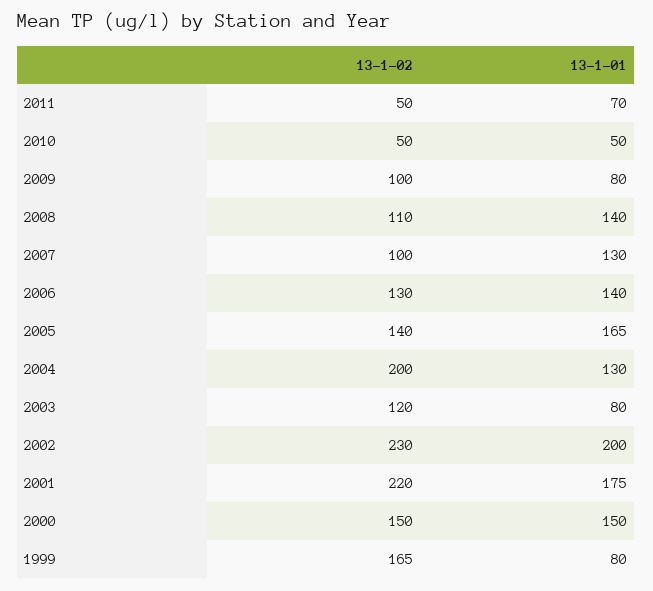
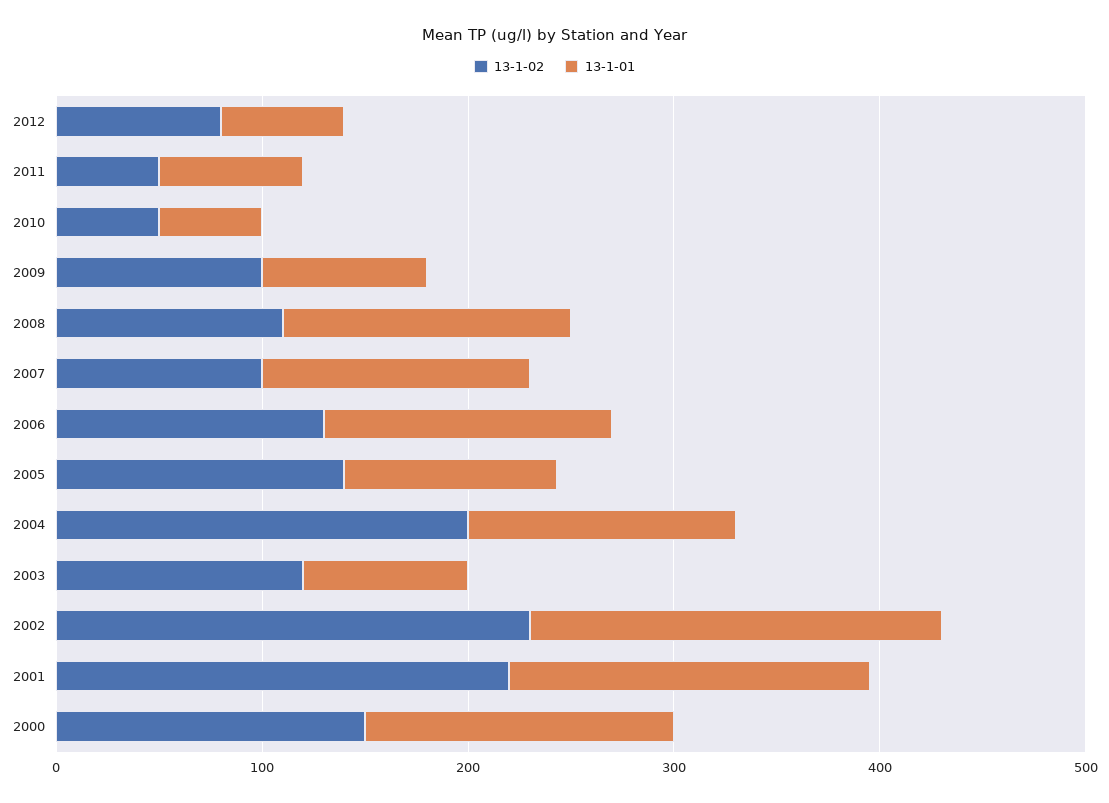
13-1-01, 2005: 165 -> 100
13-1-02, 1999: 165 -> none
13-1-01, 1999: 80 -> none
13-1-02, 2012: none -> 80
13-1-01, 2012: none -> 60

